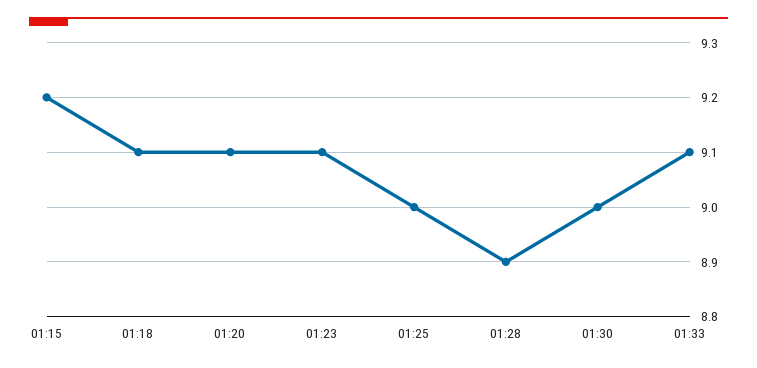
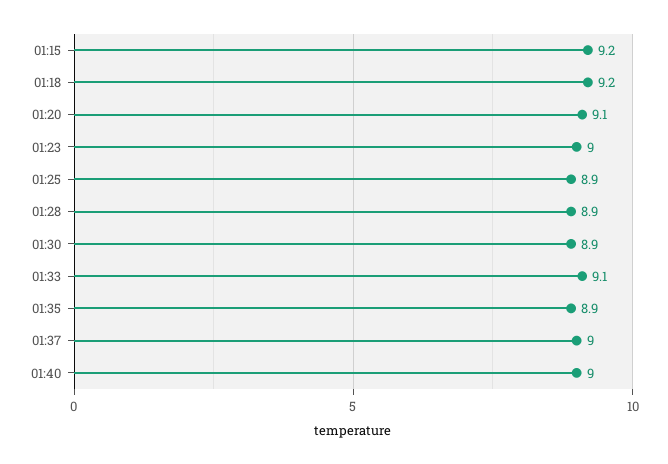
01:18: 9.1 -> 9.2
01:23: 9.1 -> 9
01:25: 9 -> 8.9
01:30: 9 -> 8.9
01:35: none -> 8.9
01:37: none -> 9
01:40: none -> 9

